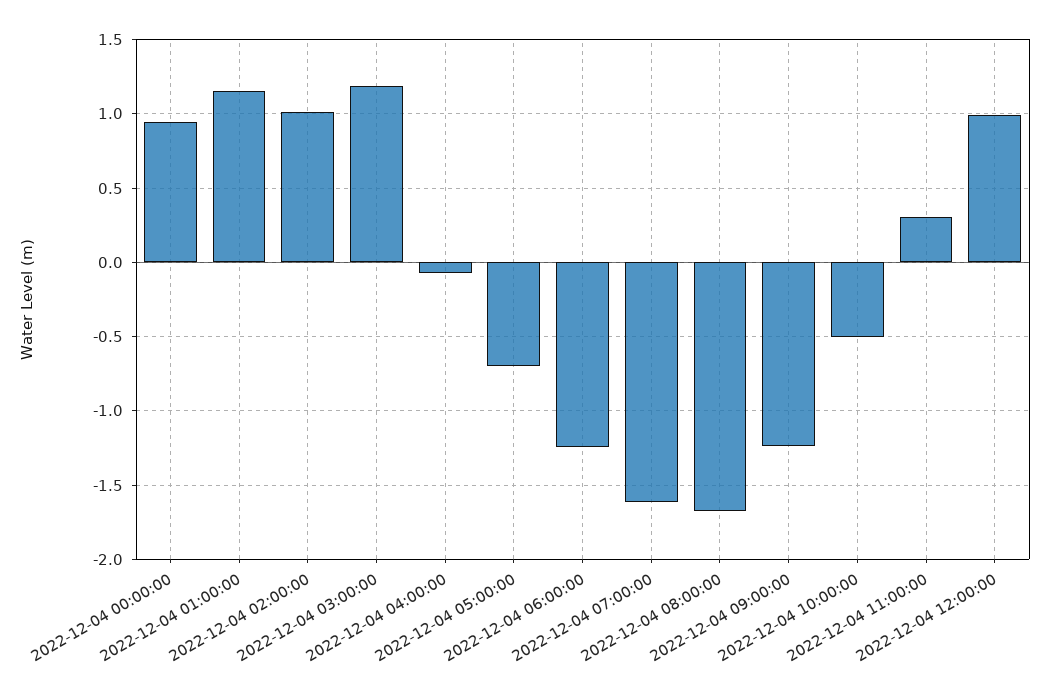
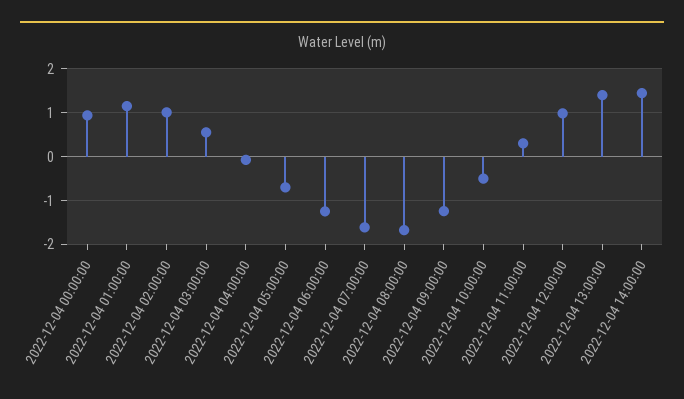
2022-12-04 03:00:00: 1.2 -> 0.6
2022-12-04 13:00:00: none -> 1.4
2022-12-04 14:00:00: none -> 1.4

